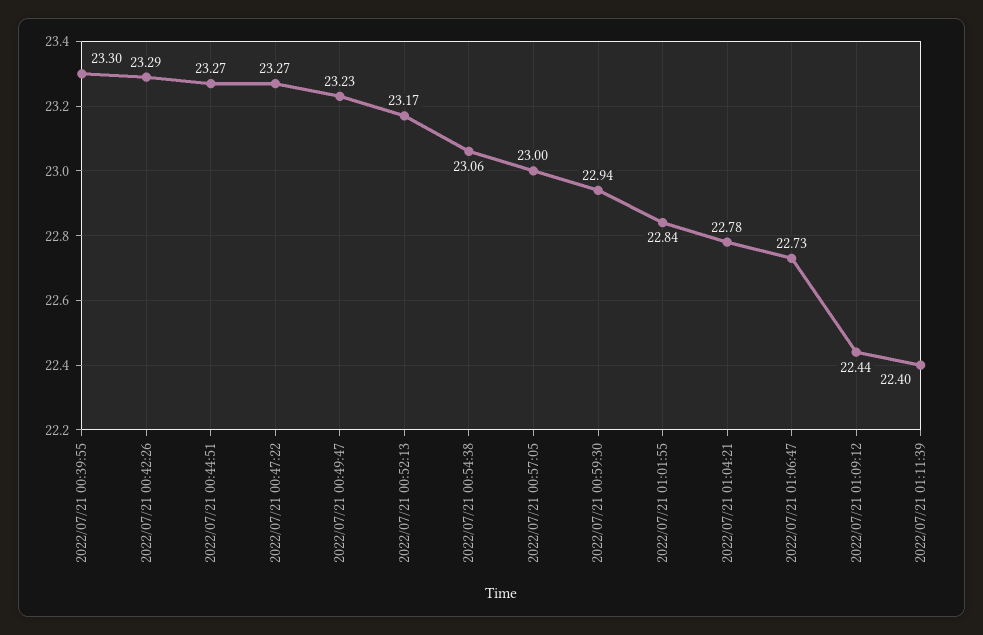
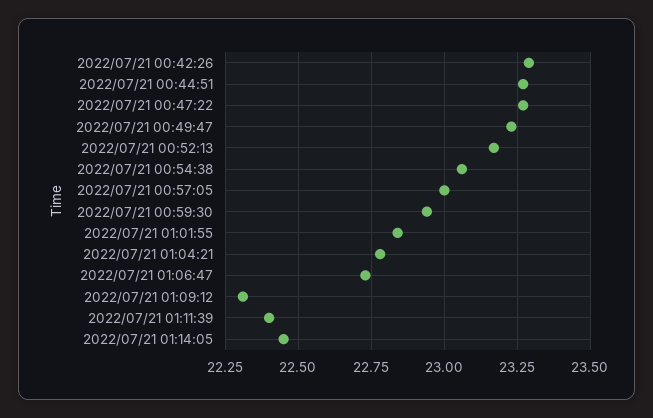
2022/07/21 00:39:55: 23.3 -> none
2022/07/21 01:09:12: 22.44 -> 22.3
2022/07/21 01:14:05: none -> 22.45

